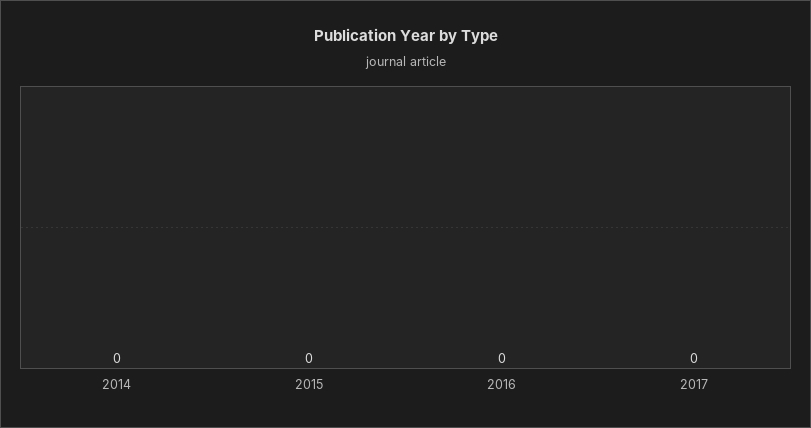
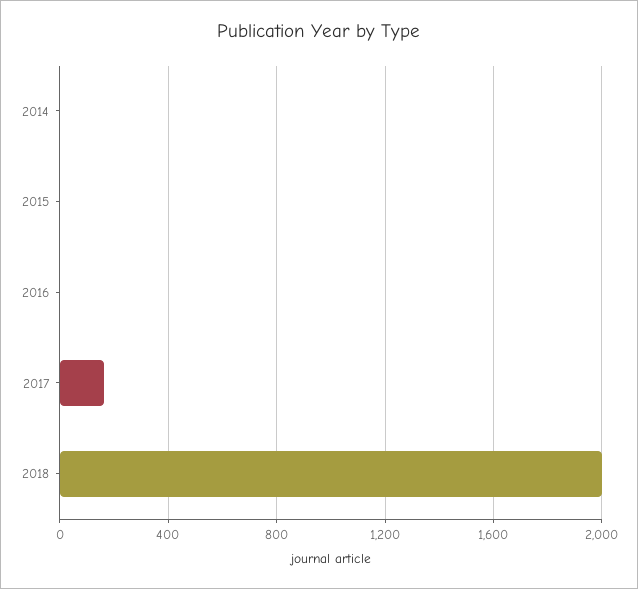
2017: 0 -> 150
2018: none -> 2000

